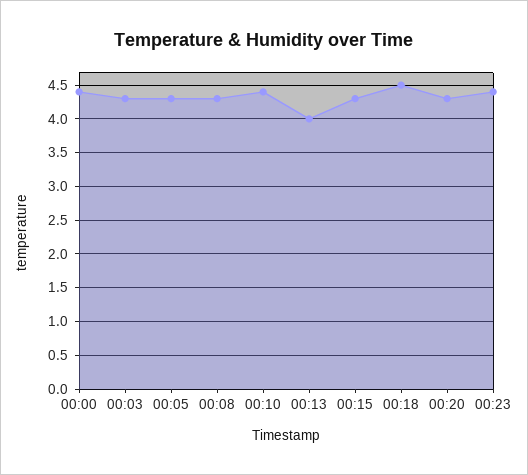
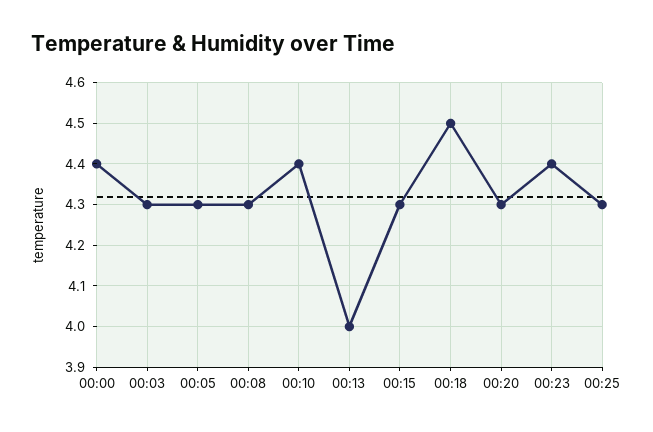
00:25: none -> 4.3

